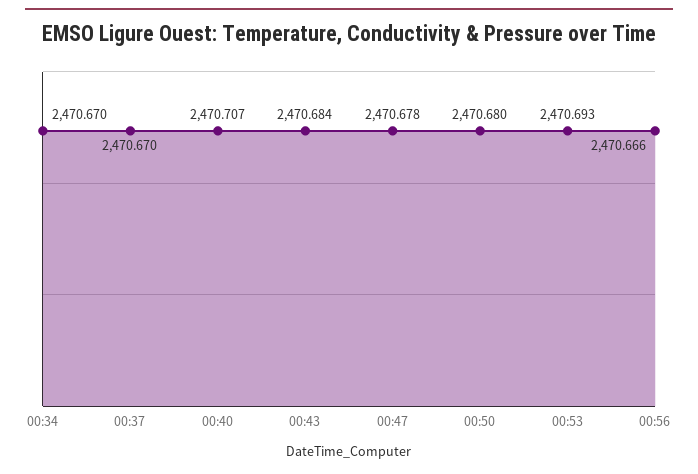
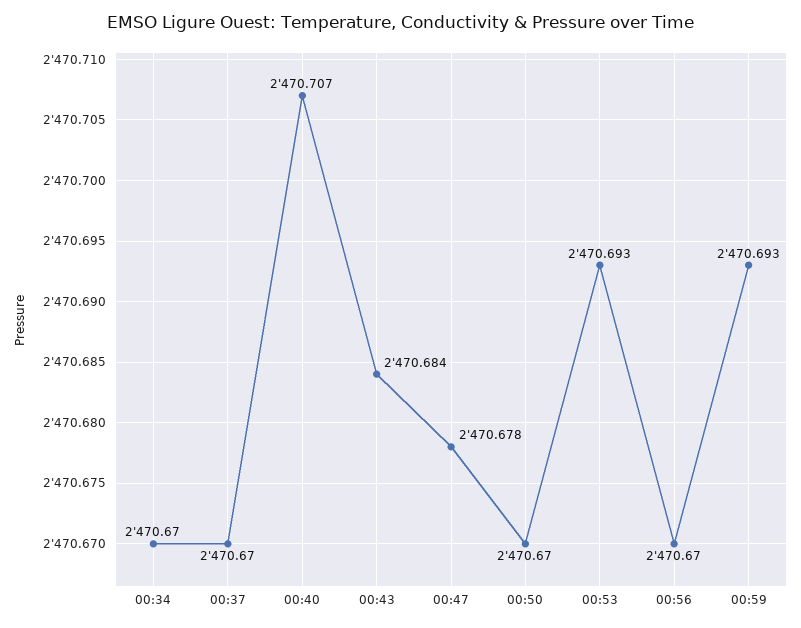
00:50: 2470.68 -> 2470.67
00:56: 2470.666 -> 2470.67
00:59: none -> 2470.693

